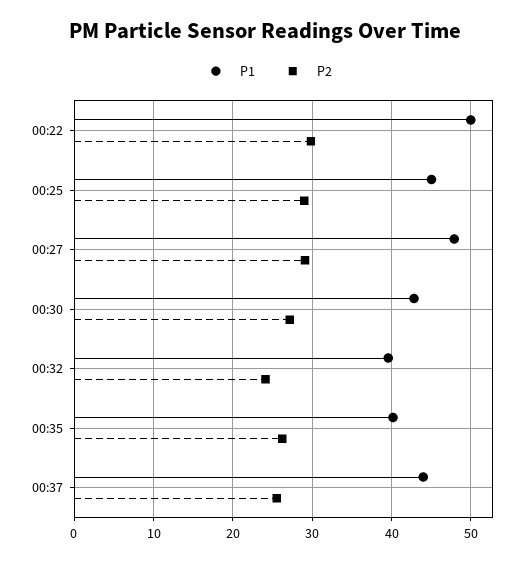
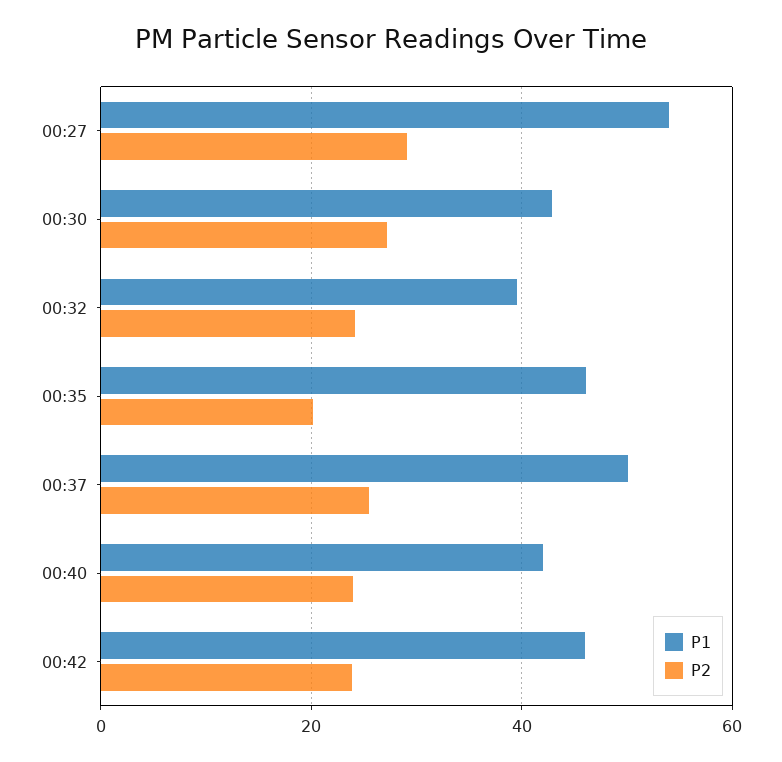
P1, 00:22: 50 -> none
P2, 00:22: 30 -> none
P1, 00:25: 45 -> none
P2, 00:25: 29 -> none
P1, 00:27: 48 -> 54
P1, 00:35: 40 -> 46
P2, 00:35: 26 -> 20
P1, 00:37: 44 -> 50
P1, 00:40: none -> 42
P2, 00:40: none -> 24
P1, 00:42: none -> 46
P2, 00:42: none -> 24

